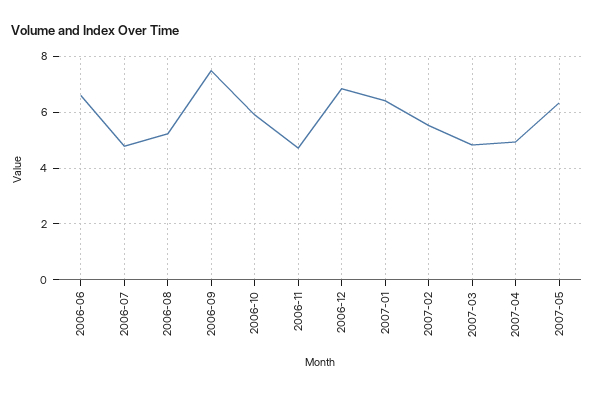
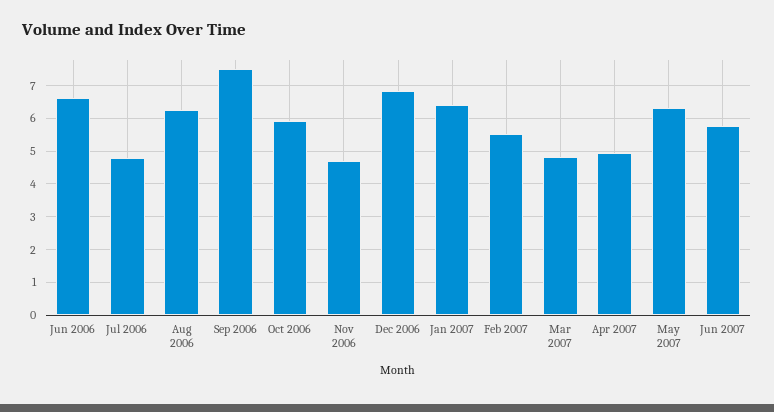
2006-08: 5.25 -> 6.2
Jun 2007: none -> 5.8

